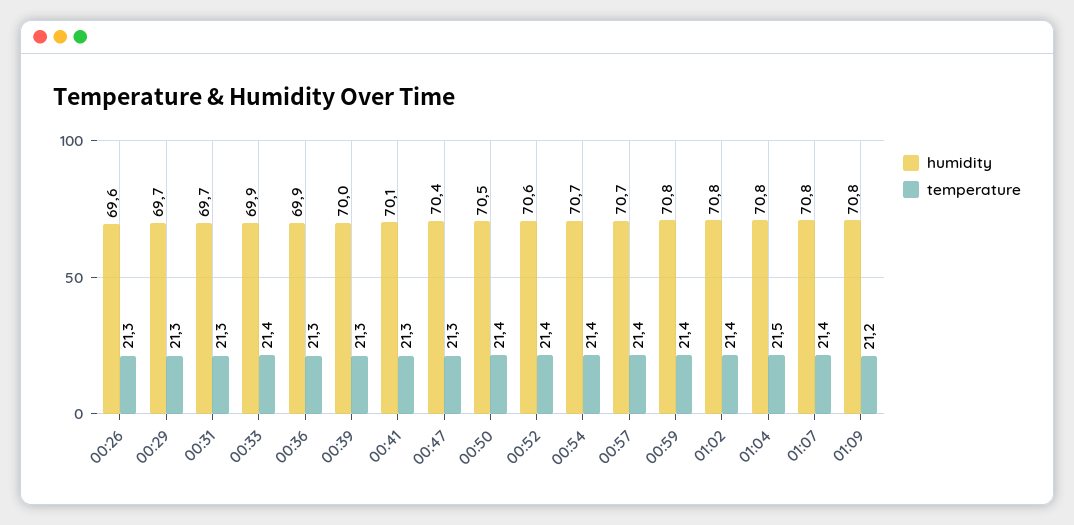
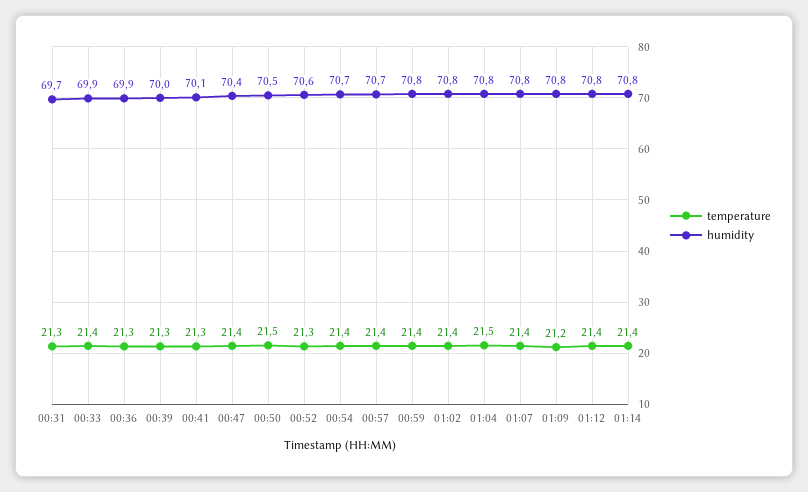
humidity, 00:26: 69.6 -> none
temperature, 00:26: 21.3 -> none
humidity, 00:29: 69.7 -> none
temperature, 00:29: 21.3 -> none
temperature, 00:47: 21.3 -> 21.4
temperature, 00:50: 21.4 -> 21.5
temperature, 00:52: 21.4 -> 21.3
temperature, 01:12: none -> 21.4
humidity, 01:12: none -> 70.8
temperature, 01:14: none -> 21.4
humidity, 01:14: none -> 70.8

